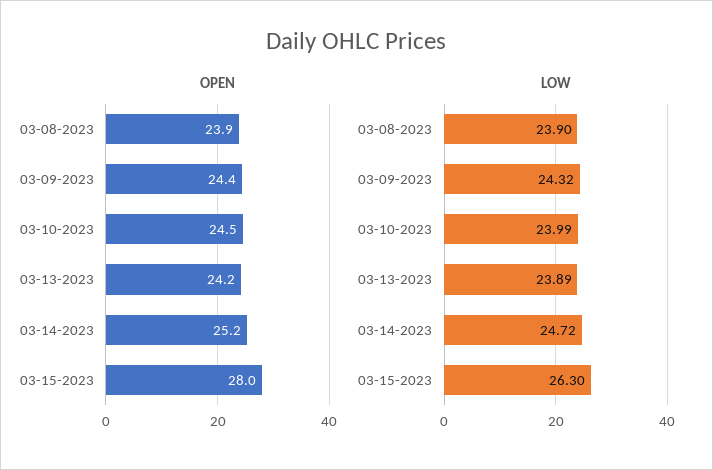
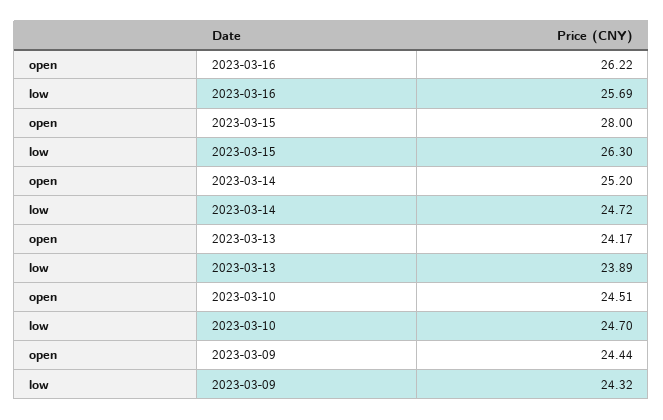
OPEN, 03-08-2023: 23.9 -> none
LOW, 03-08-2023: 23.9 -> none
LOW, 03-10-2023: 23.99 -> 24.7
OPEN, 2023-03-16: none -> 26.22
LOW, 2023-03-16: none -> 25.69

